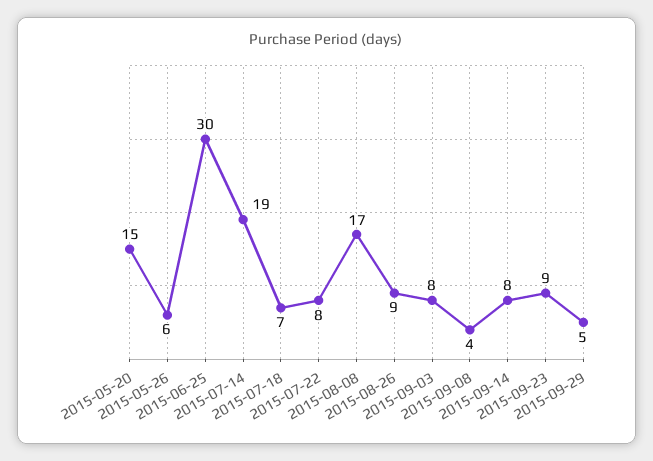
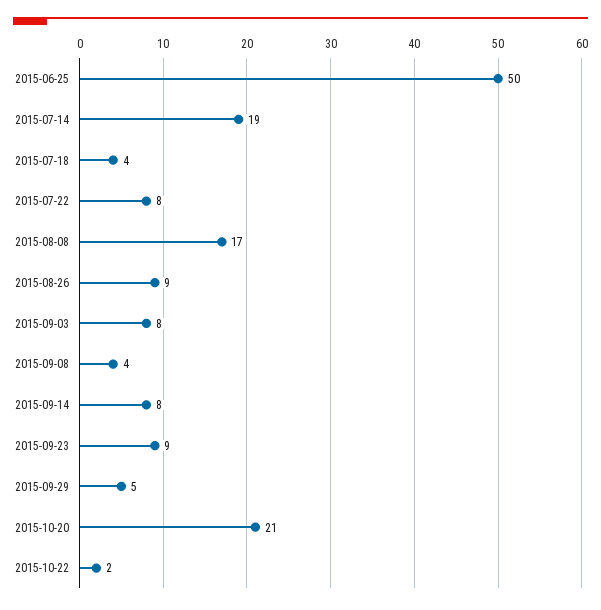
2015-05-20: 15 -> none
2015-05-26: 6 -> none
2015-06-25: 30 -> 50
2015-07-18: 7 -> 4
2015-10-20: none -> 21
2015-10-22: none -> 2

